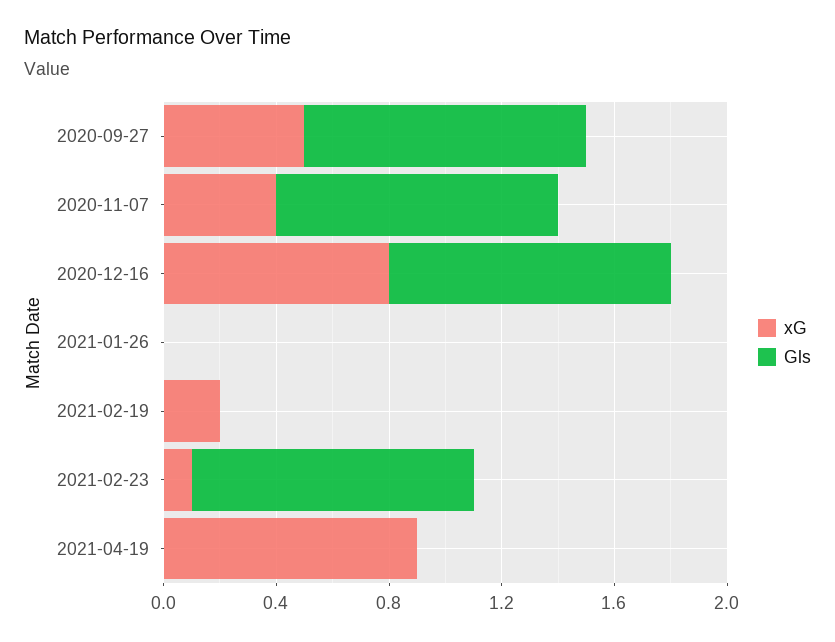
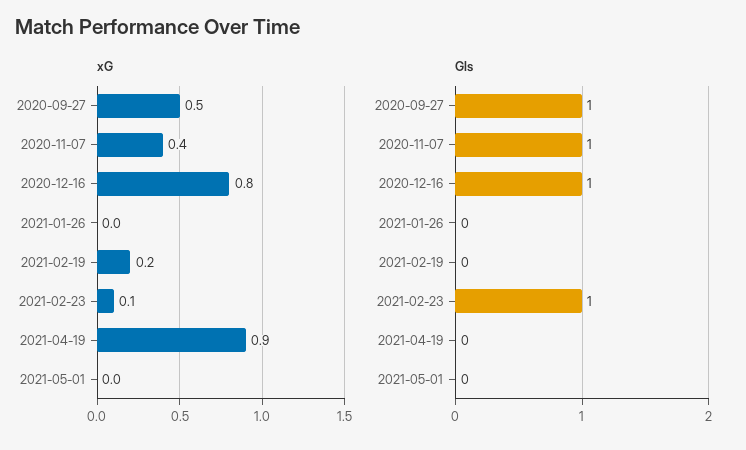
xG, 2021-05-01: none -> 0
Gls, 2021-05-01: none -> 0

